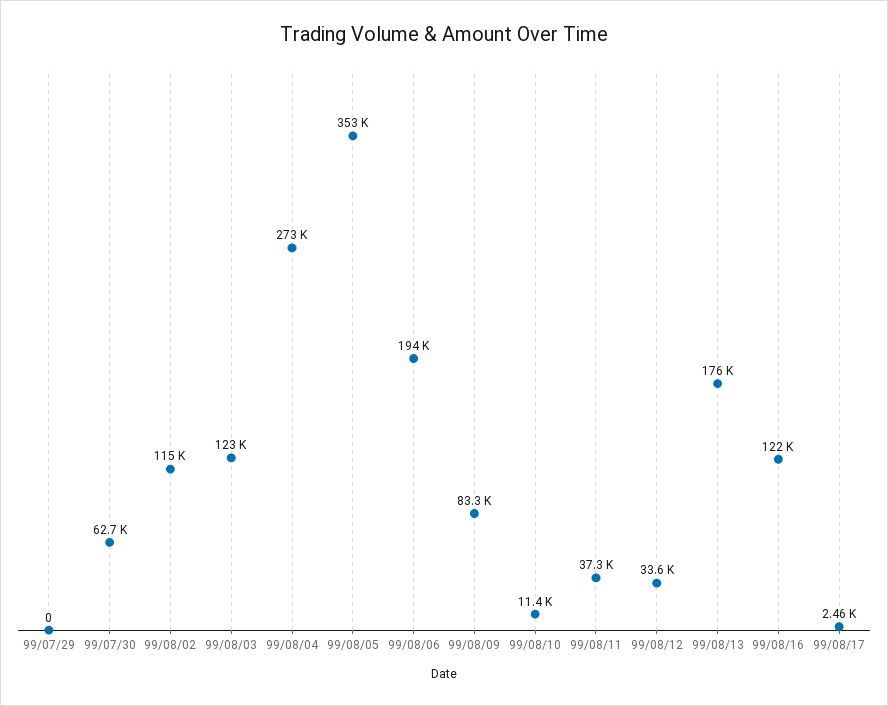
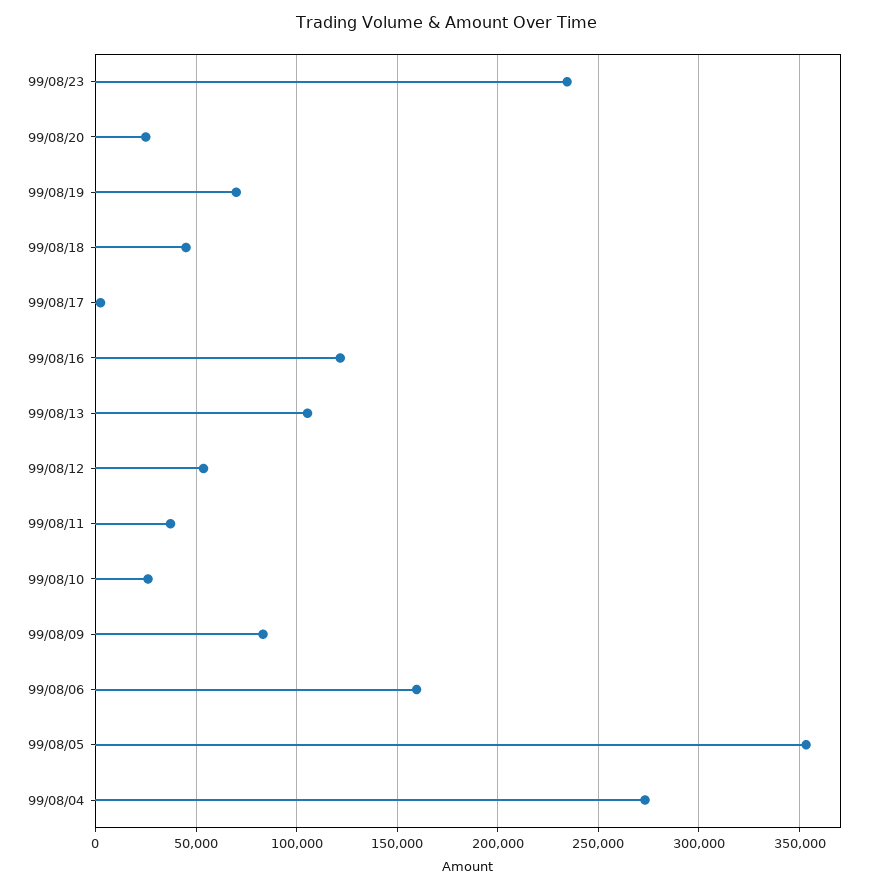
99/07/29: 0 -> none
99/07/30: 62700 -> none
99/08/02: 115000 -> none
99/08/03: 123000 -> none
99/08/06: 194000 -> 160000
99/08/10: 11400 -> 25000
99/08/12: 33600 -> 55000
99/08/13: 176000 -> 105000
99/08/23: none -> 235000
99/08/20: none -> 25000
99/08/19: none -> 70000
99/08/18: none -> 45000

